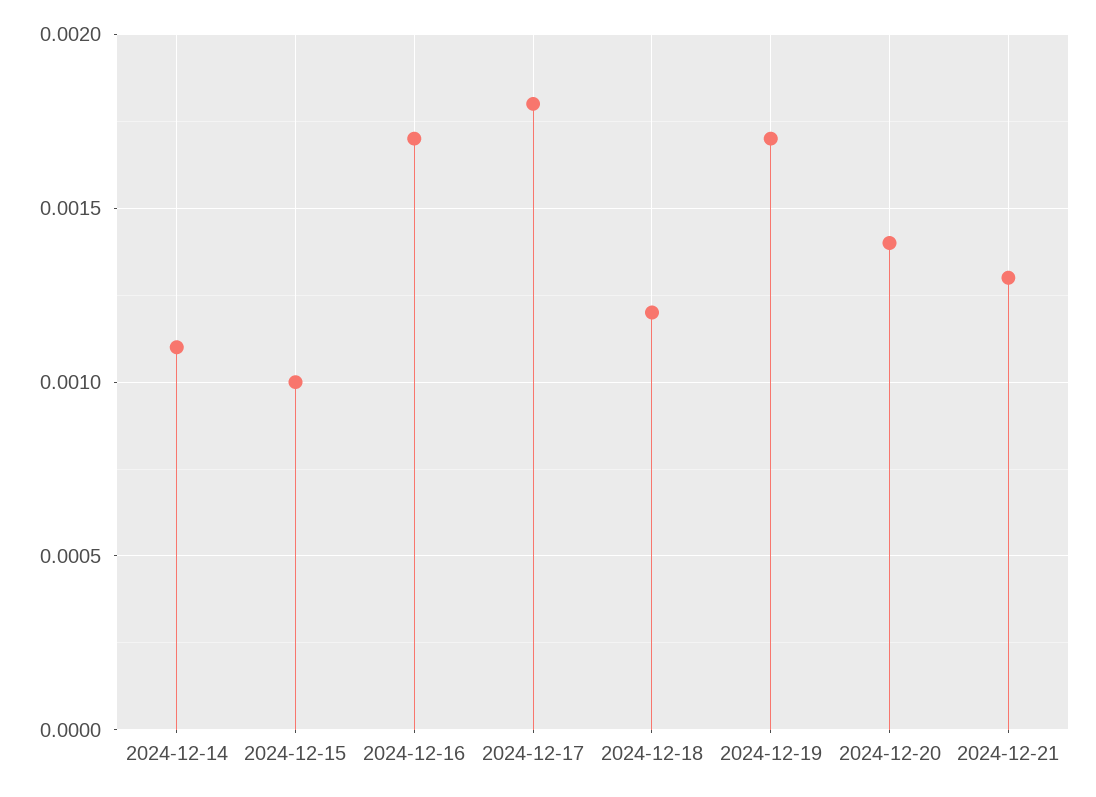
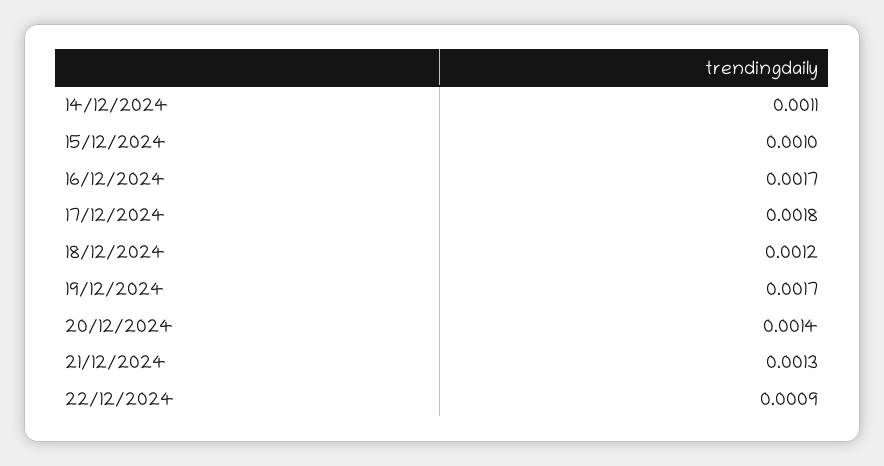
22/12/2024: none -> 0.0009

